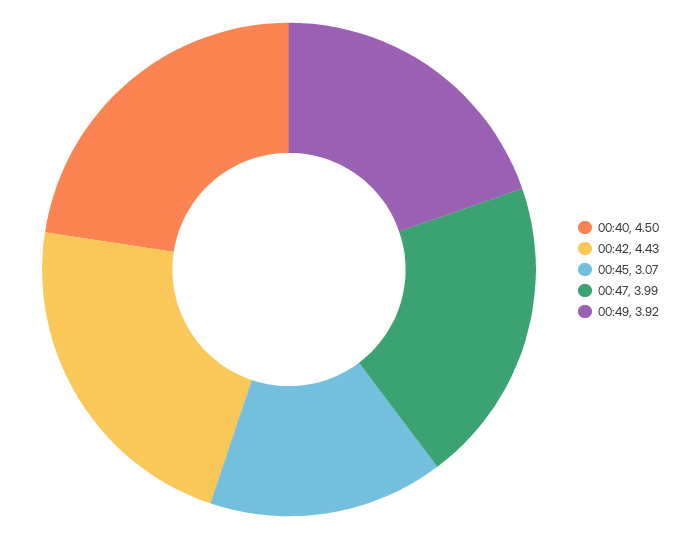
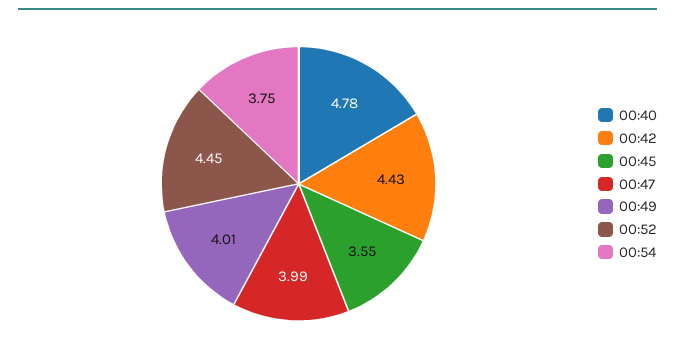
00:40: 4.5 -> 4.78
00:45: 3.07 -> 3.55
00:49: 3.92 -> 4.01
00:52: none -> 4.45
00:54: none -> 3.75

